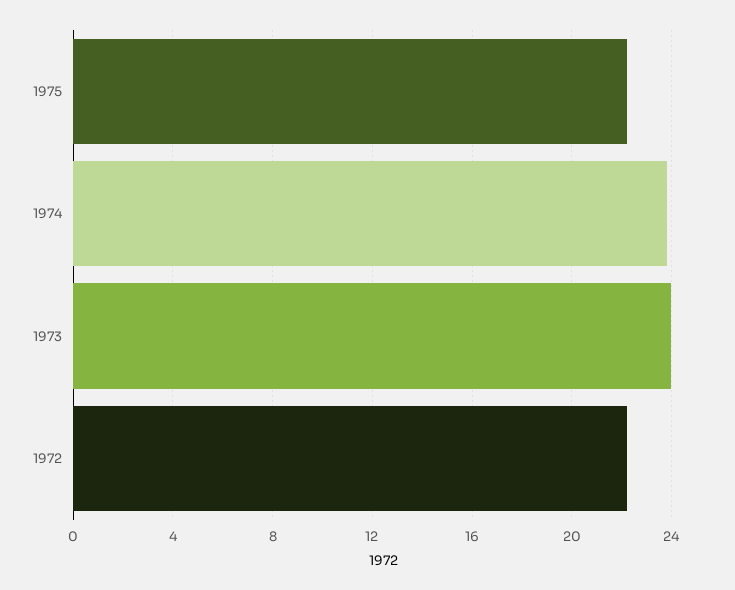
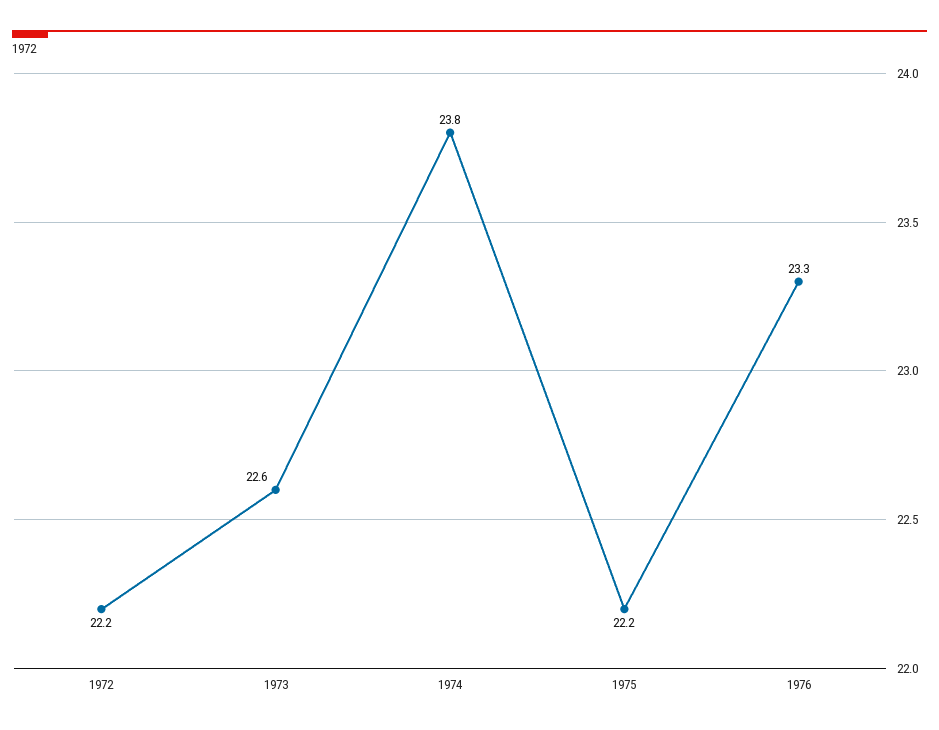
1973: 24 -> 22.6
1976: none -> 23.3

